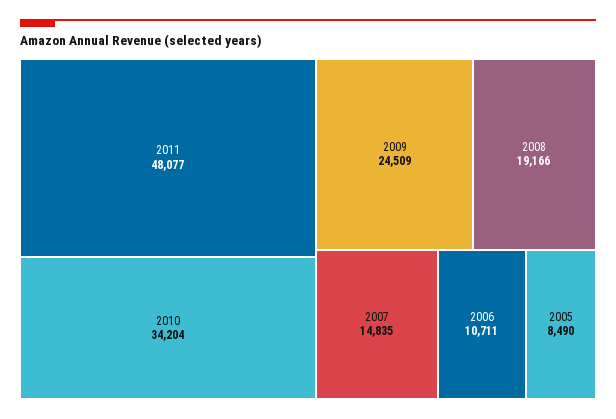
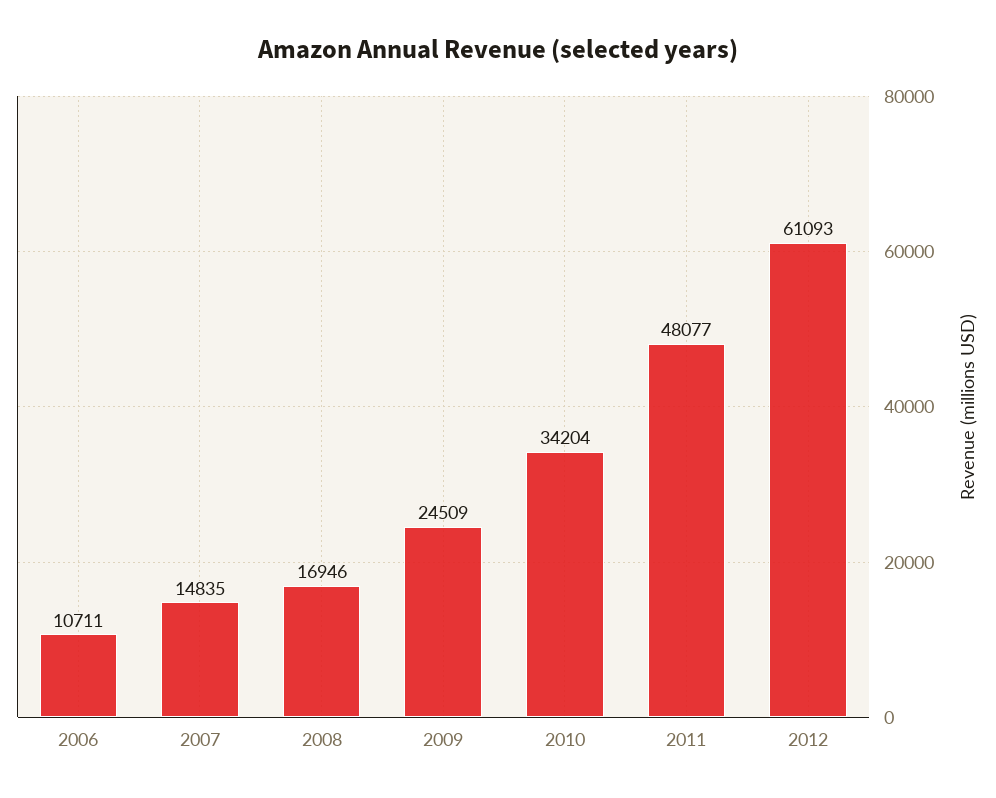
2008: 19166 -> 16946
2005: 8490 -> none
2012: none -> 61093

